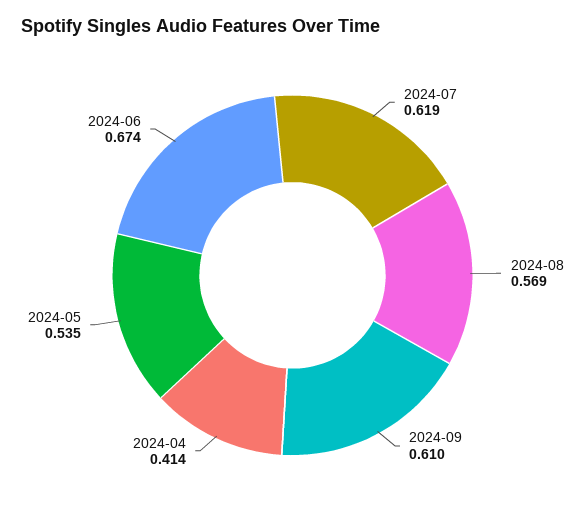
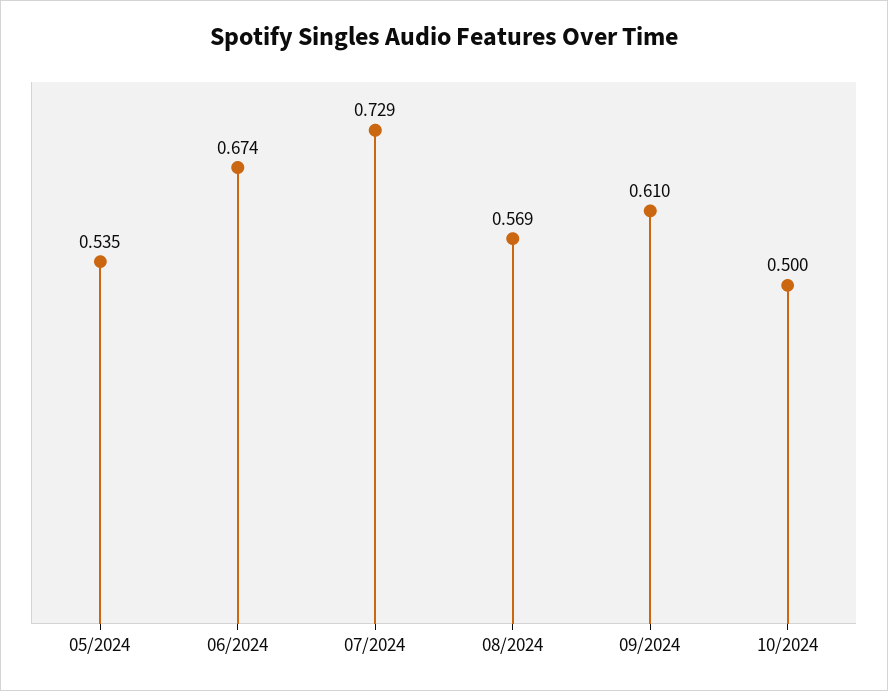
2024-07: 0.619 -> 0.729
2024-04: 0.414 -> none
10/2024: none -> 0.5

